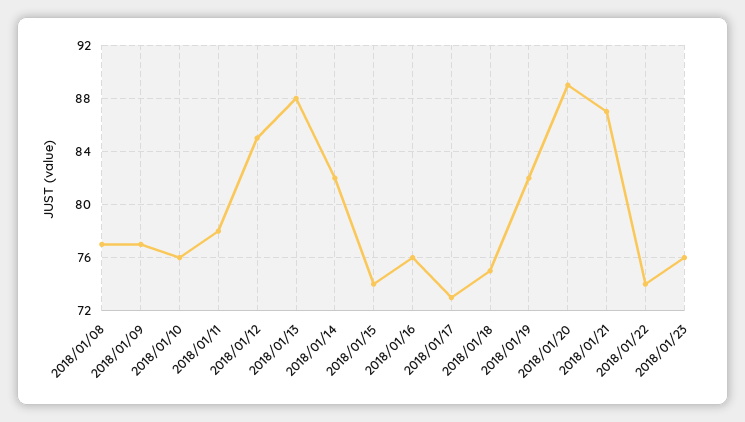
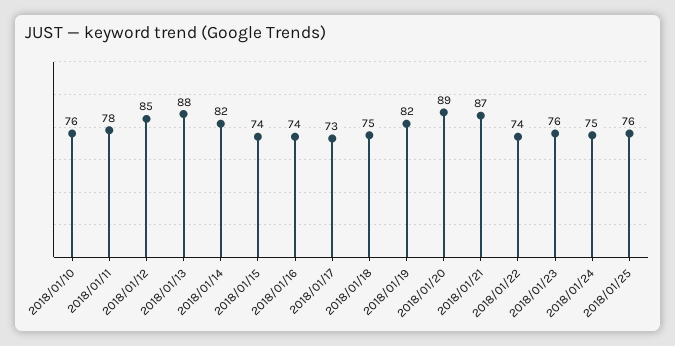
2018/01/08: 77 -> none
2018/01/09: 77 -> none
2018/01/16: 76 -> 74
2018/01/24: none -> 75
2018/01/25: none -> 76

